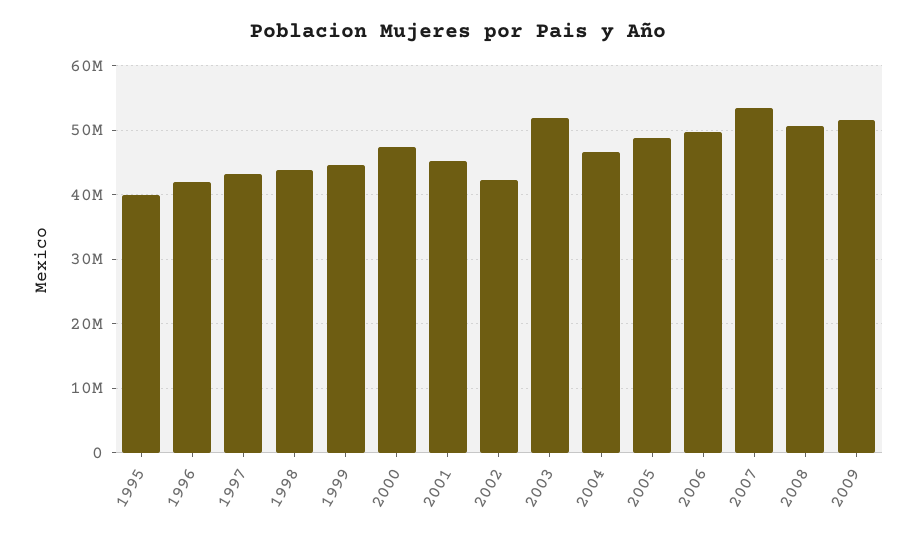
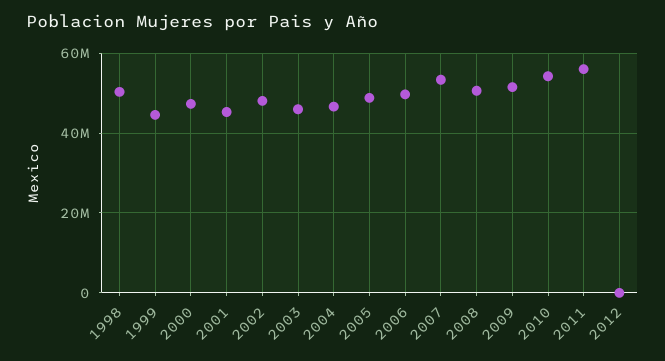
1995: 40000000 -> none
1996: 42000000 -> none
1997: 43000000 -> none
1998: 44000000 -> 50000000
2002: 42000000 -> 48000000
2003: 52000000 -> 46000000
2010: none -> 54000000
2011: none -> 56000000
2012: none -> 0

